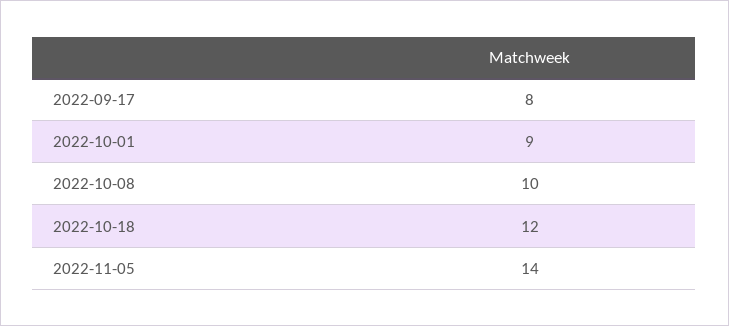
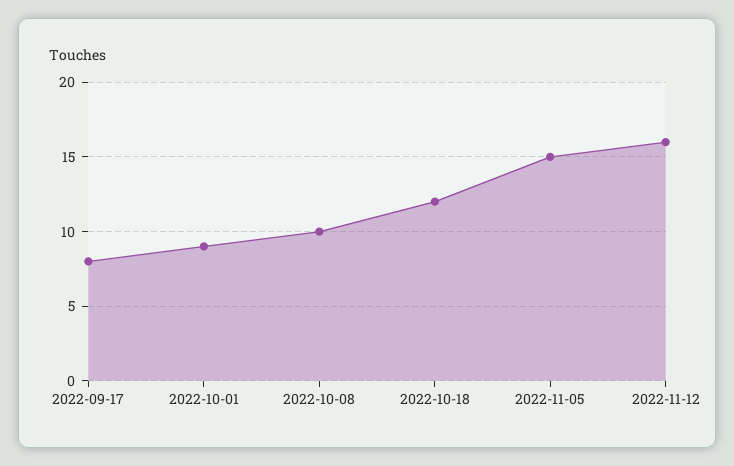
2022-11-05: 14 -> 15
2022-11-12: none -> 16

